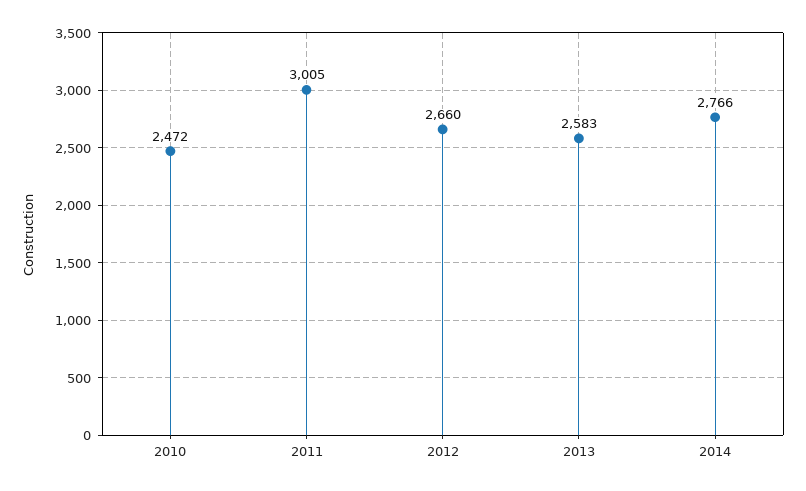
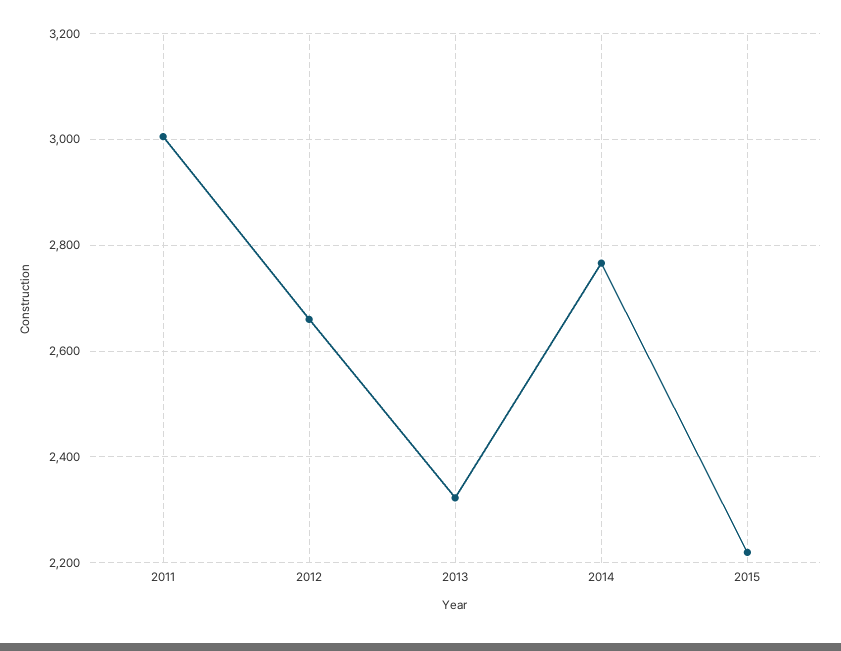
2010: 2472 -> none
2013: 2583 -> 2320
2015: none -> 2220

